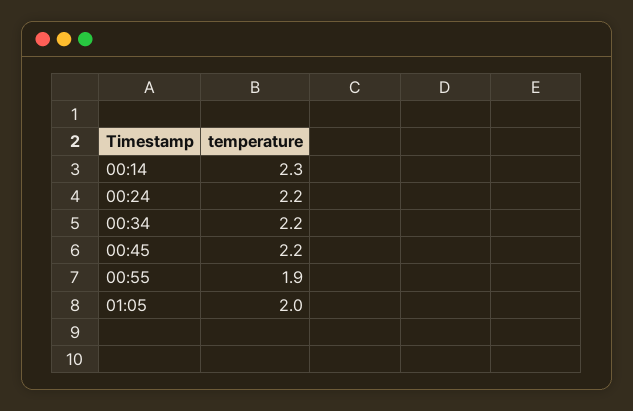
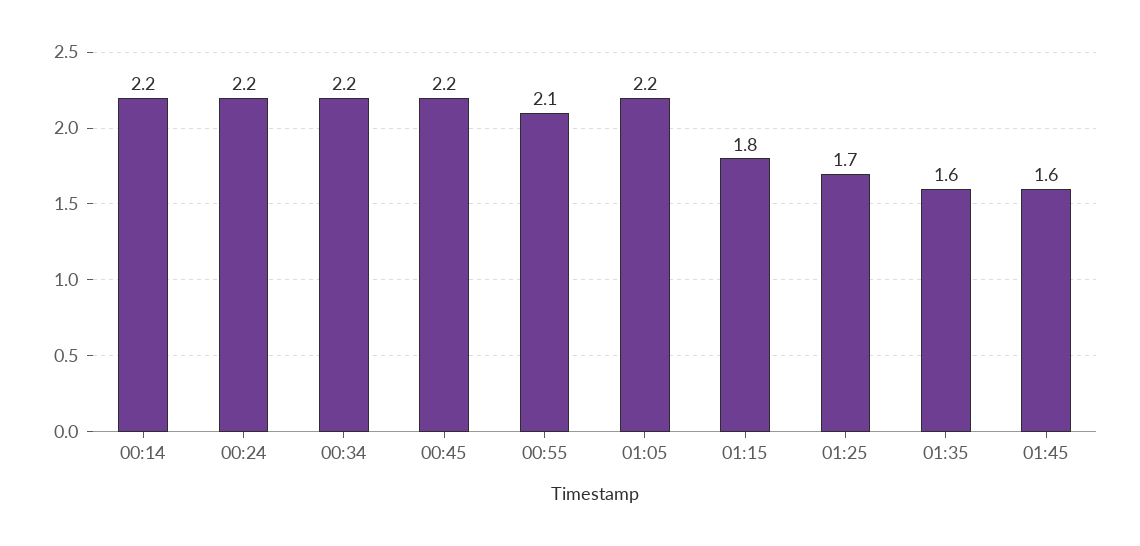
00:14: 2.3 -> 2.2
00:55: 1.9 -> 2.1
01:05: 2 -> 2.2
01:15: none -> 1.8
01:25: none -> 1.7
01:35: none -> 1.6
01:45: none -> 1.6

